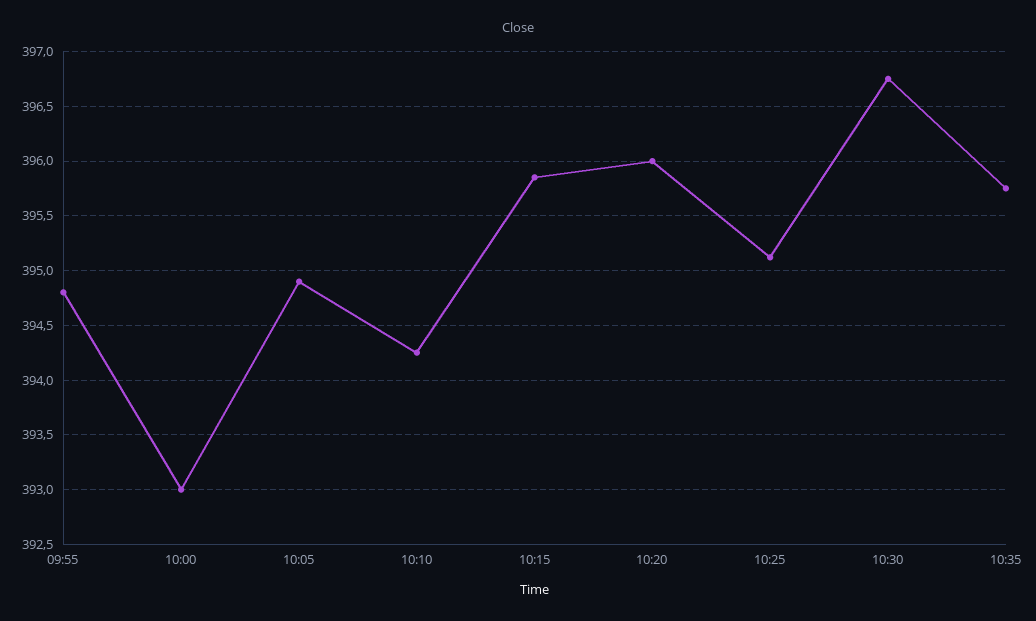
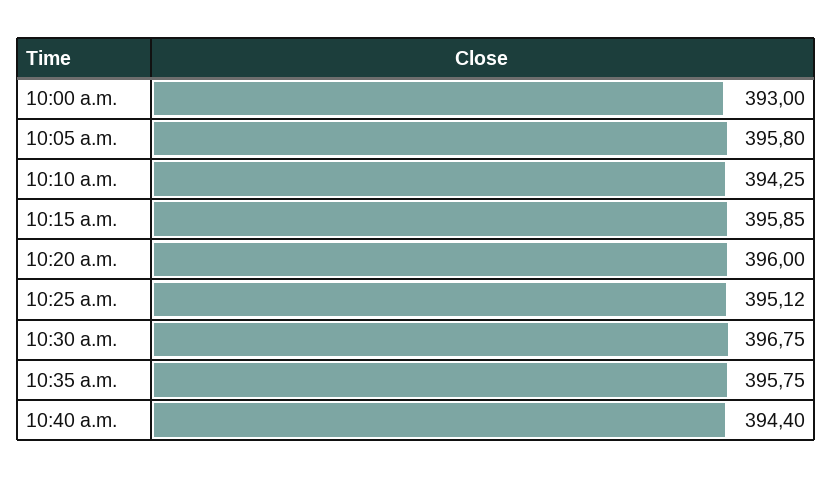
09:55: 394.8 -> none
10:05: 394.9 -> 395.8
10:40 a.m.: none -> 394.4

